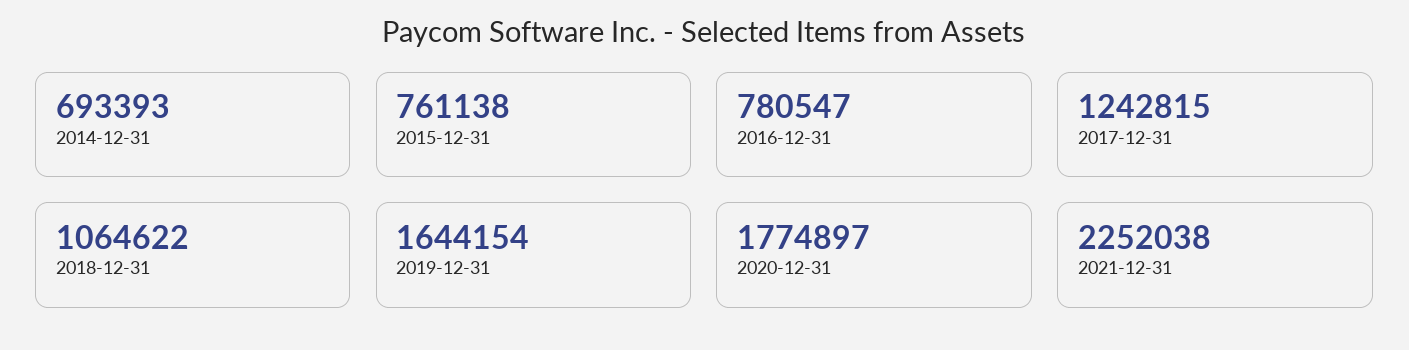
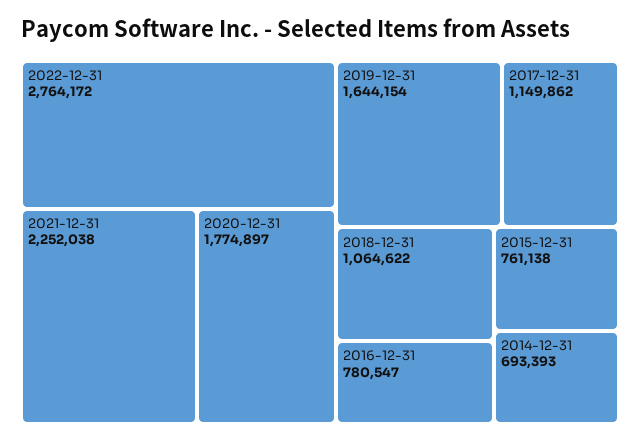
2017-12-31: 1242815 -> 1149862
2022-12-31: none -> 2764172

